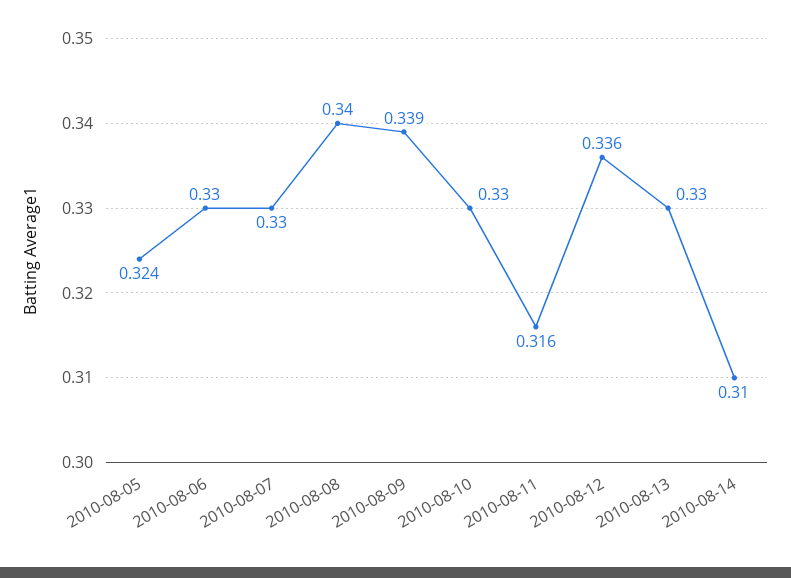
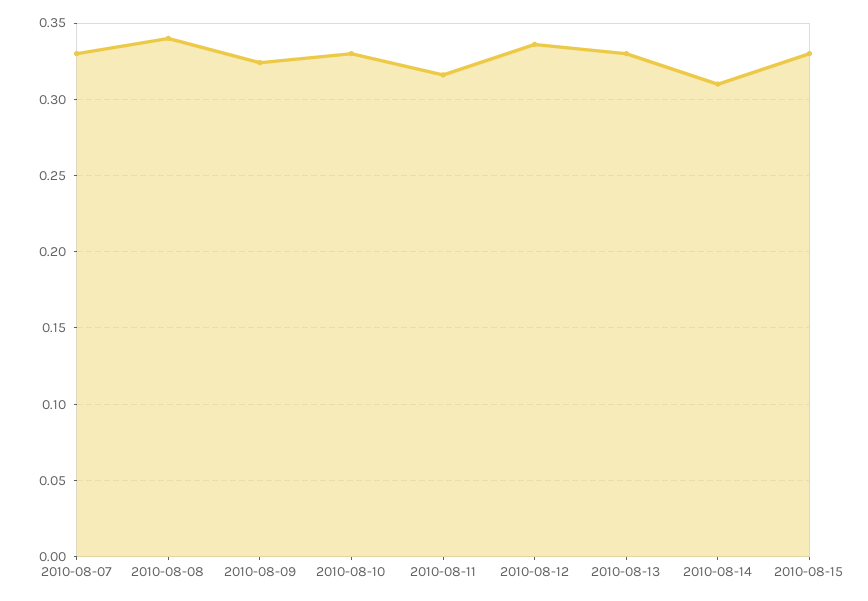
2010-08-05: 0.324 -> none
2010-08-06: 0.33 -> none
2010-08-09: 0.339 -> 0.325
2010-08-15: none -> 0.33

